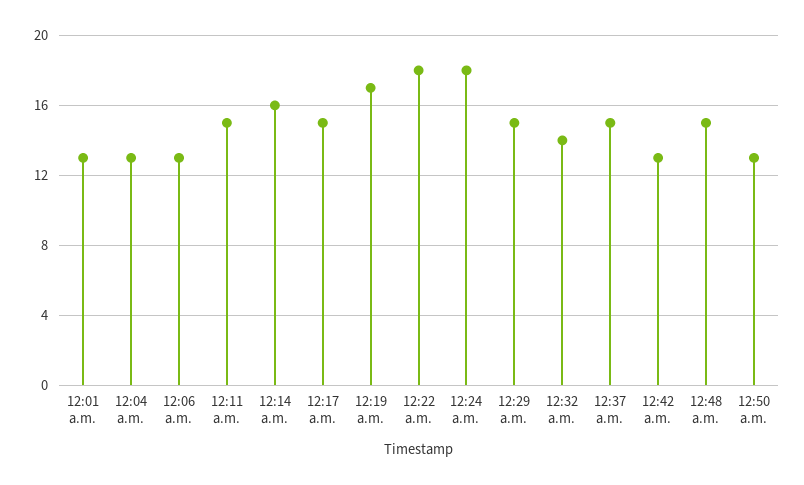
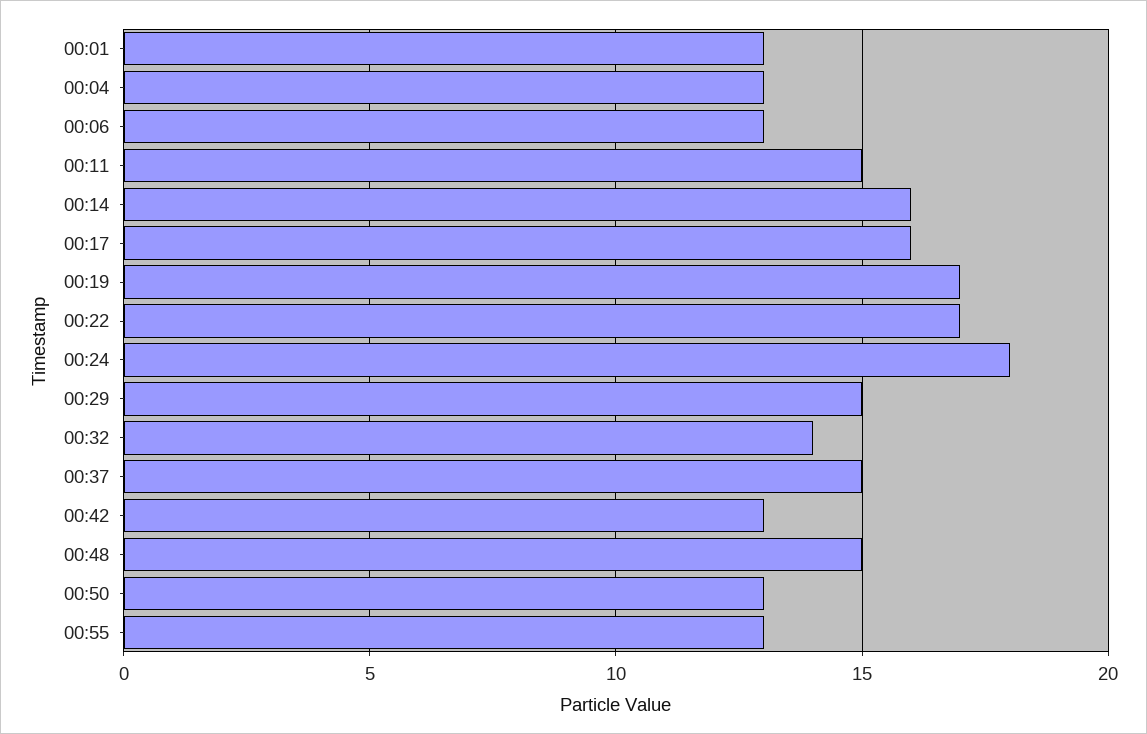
12:17 a.m.: 15 -> 16
12:22 a.m.: 18 -> 17
00:55: none -> 13

